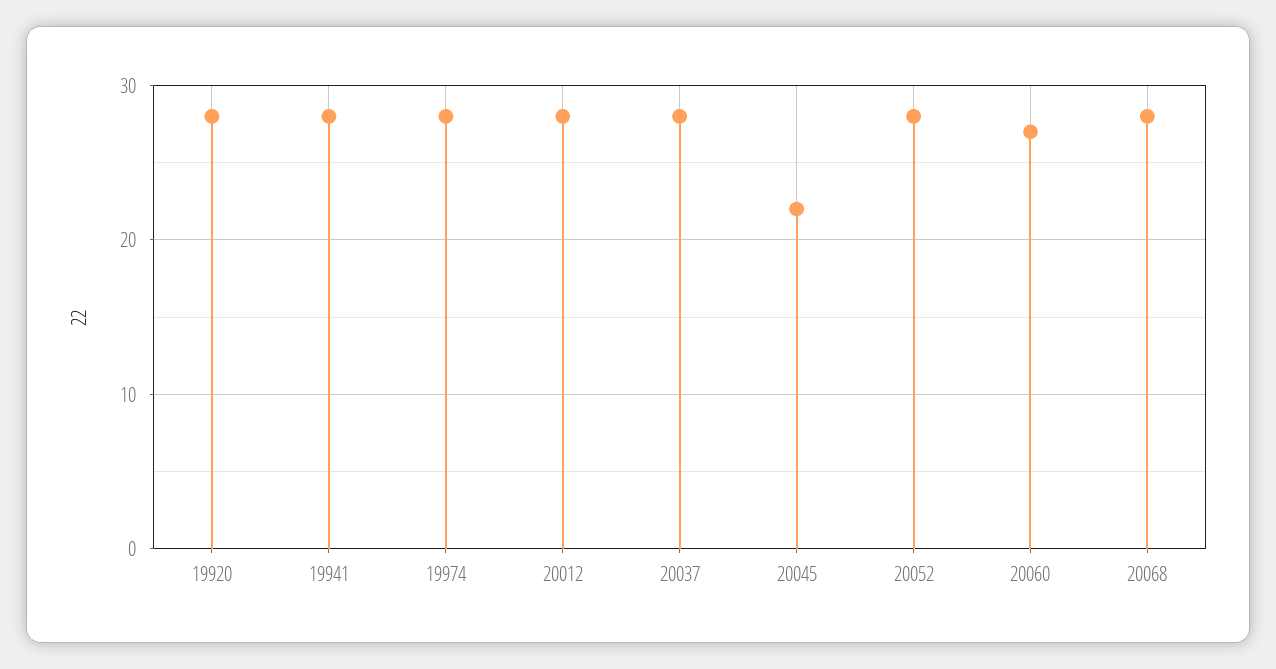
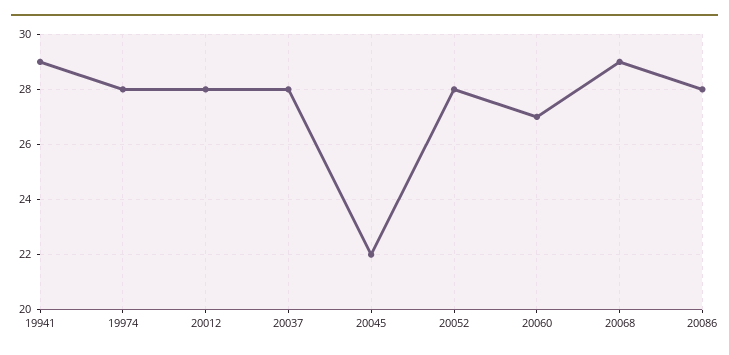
19920: 28 -> none
19941: 28 -> 29
20068: 28 -> 29
20086: none -> 28

